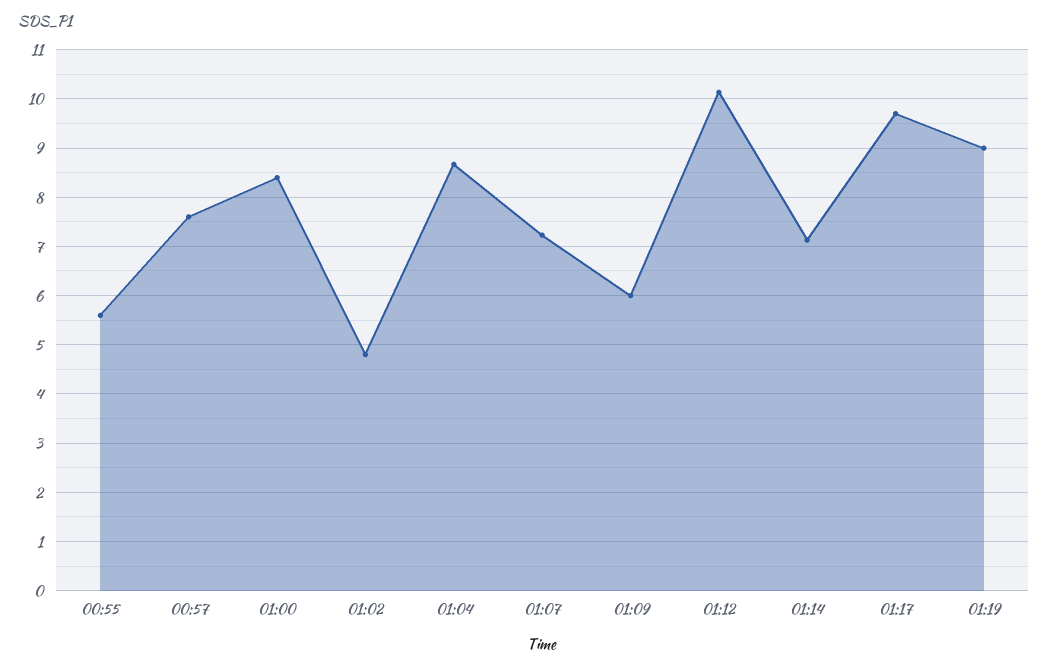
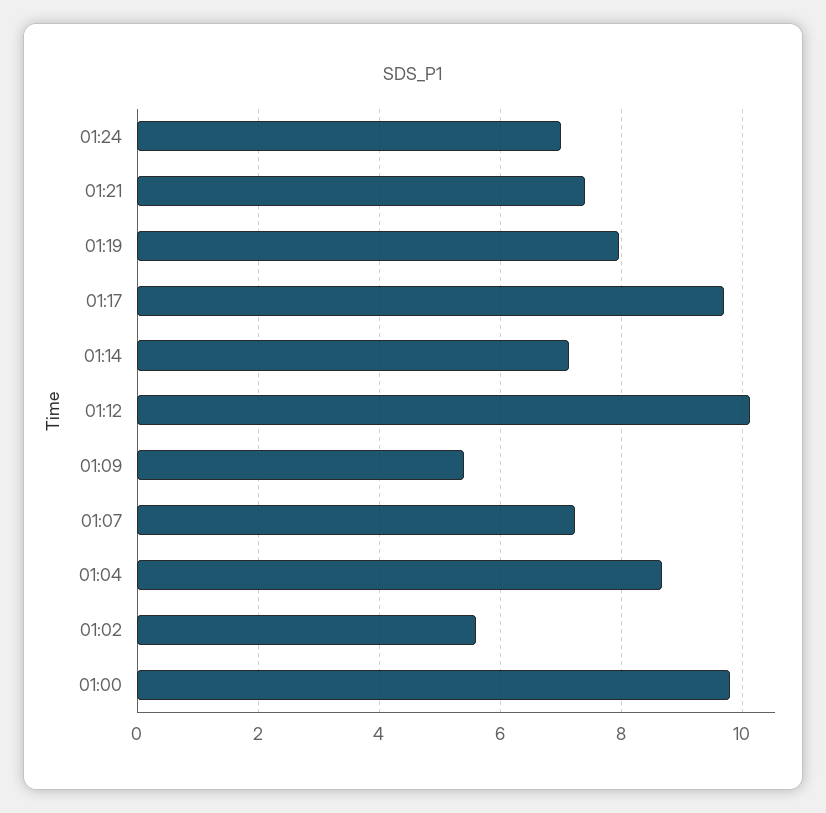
00:55: 5.6 -> none
00:57: 7.6 -> none
01:00: 8.4 -> 9.8
01:02: 4.8 -> 5.6
01:09: 6 -> 5.4
01:19: 9 -> 8
01:24: none -> 7
01:21: none -> 7.4

